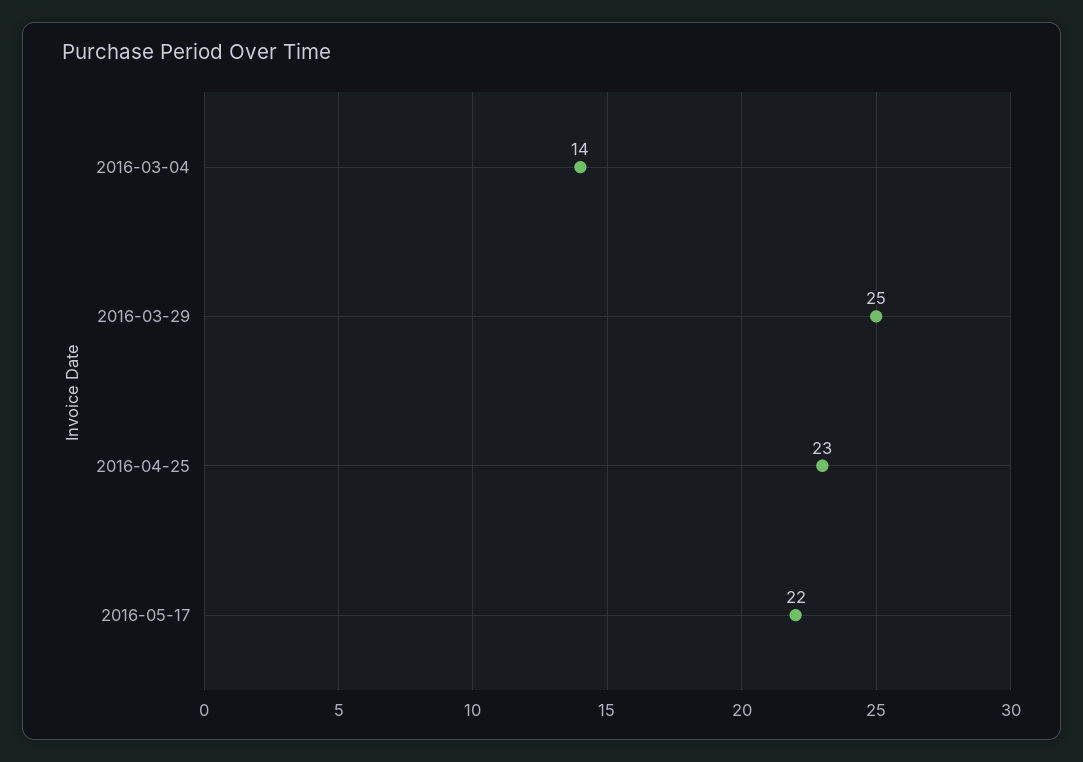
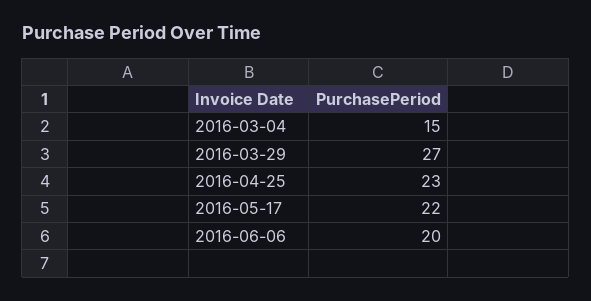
2016-03-04: 14 -> 15
2016-03-29: 25 -> 27
2016-06-06: none -> 20

